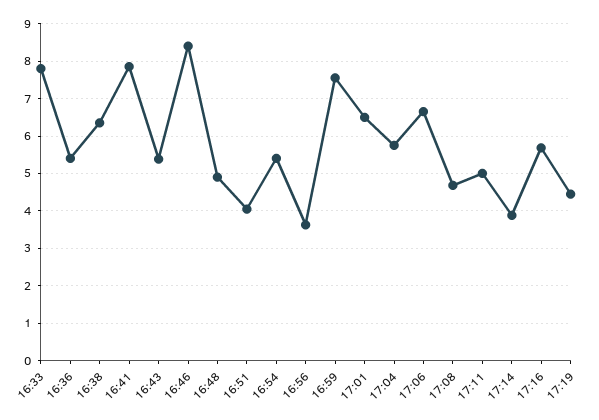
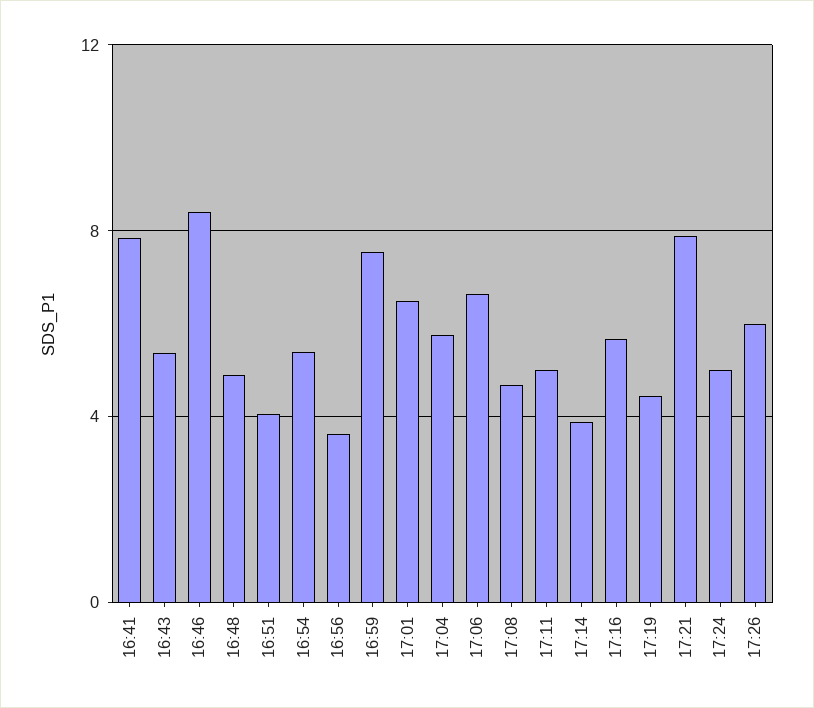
16:33: 7.8 -> none
16:36: 5.4 -> none
16:38: 6.4 -> none
17:21: none -> 8
17:24: none -> 5
17:26: none -> 6

